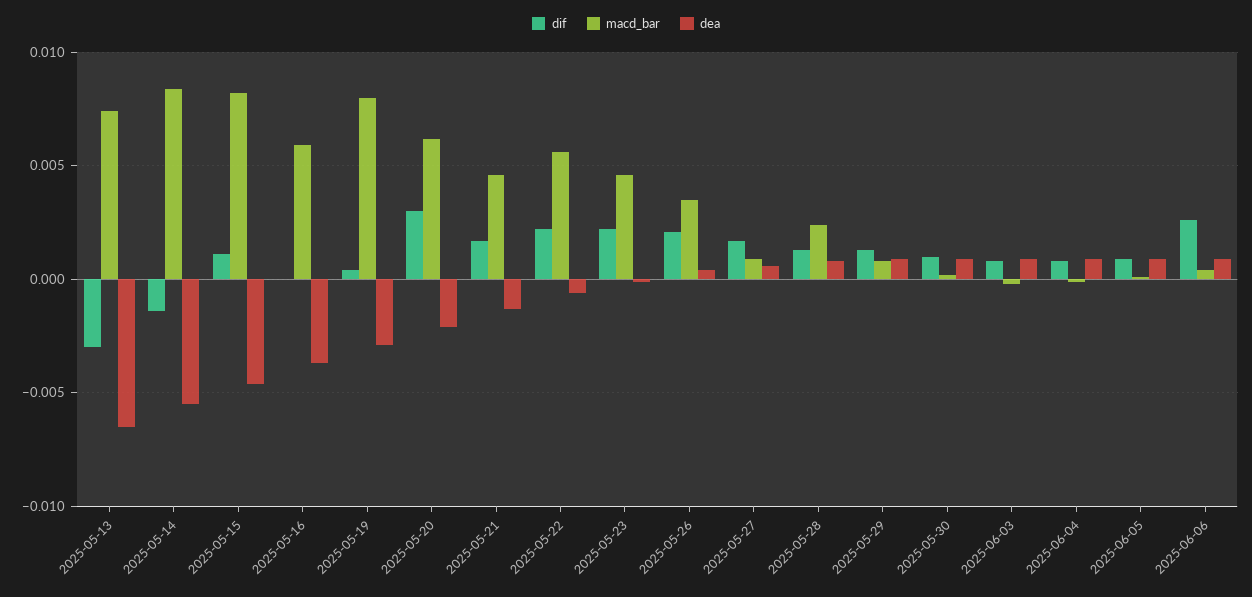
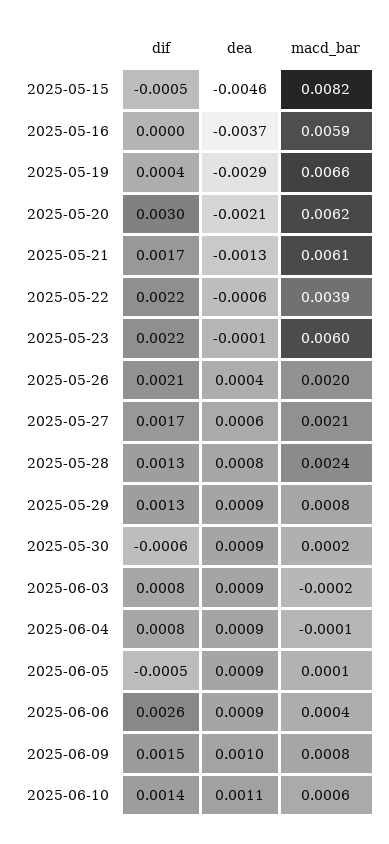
dif, 2025-05-13: -0.003 -> none
macd_bar, 2025-05-13: 0.0075 -> none
dea, 2025-05-13: -0.0065 -> none
dif, 2025-05-14: -0.0015 -> none
macd_bar, 2025-05-14: 0.0085 -> none
dea, 2025-05-14: -0.0055 -> none
dif, 2025-05-15: 0.001 -> -0.0005
macd_bar, 2025-05-19: 0.008 -> 0.0066
macd_bar, 2025-05-21: 0.0045 -> 0.0061
macd_bar, 2025-05-22: 0.0055 -> 0.0039
macd_bar, 2025-05-23: 0.0045 -> 0.006
macd_bar, 2025-05-26: 0.0035 -> 0.002
macd_bar, 2025-05-27: 0.001 -> 0.0021
dif, 2025-05-30: 0.001 -> -0.0006
dif, 2025-06-05: 0.001 -> -0.0005
dif, 2025-06-09: none -> 0.0015
dea, 2025-06-09: none -> 0.001
macd_bar, 2025-06-09: none -> 0.0008
dif, 2025-06-10: none -> 0.0014
dea, 2025-06-10: none -> 0.0011
macd_bar, 2025-06-10: none -> 0.0006

